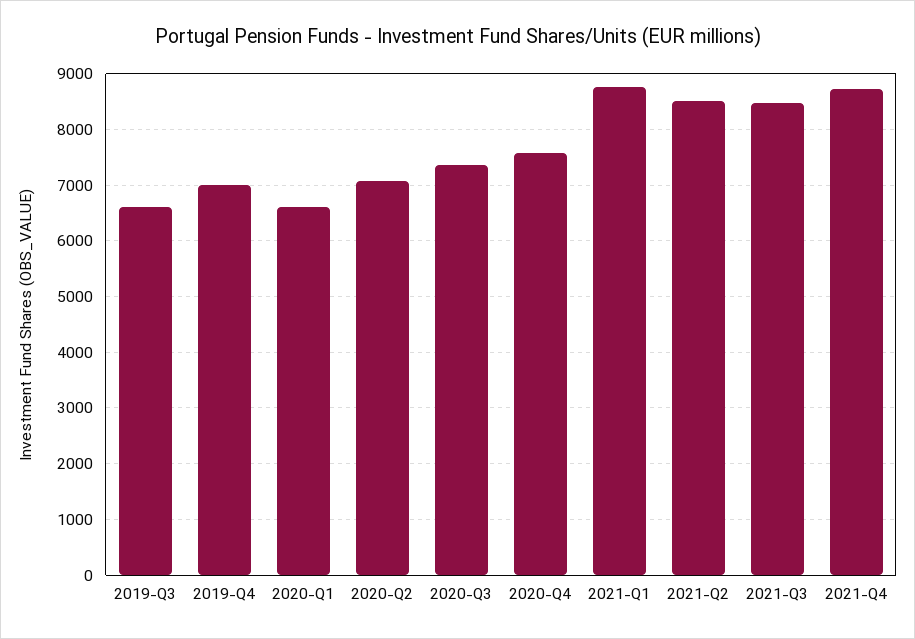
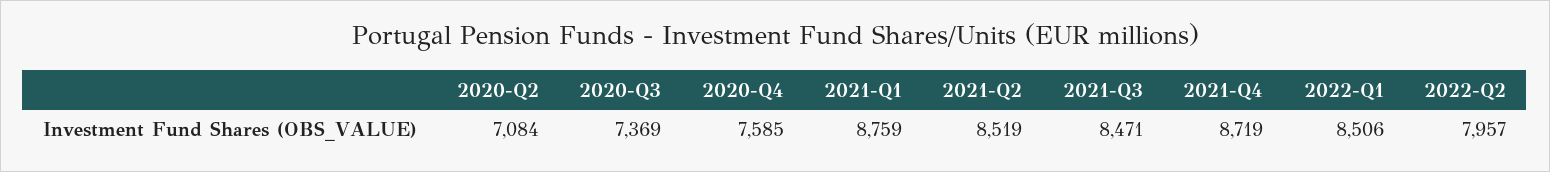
2019-Q3: 6600 -> none
2019-Q4: 7000 -> none
2020-Q1: 6600 -> none
2022-Q1: none -> 8506
2022-Q2: none -> 7957

